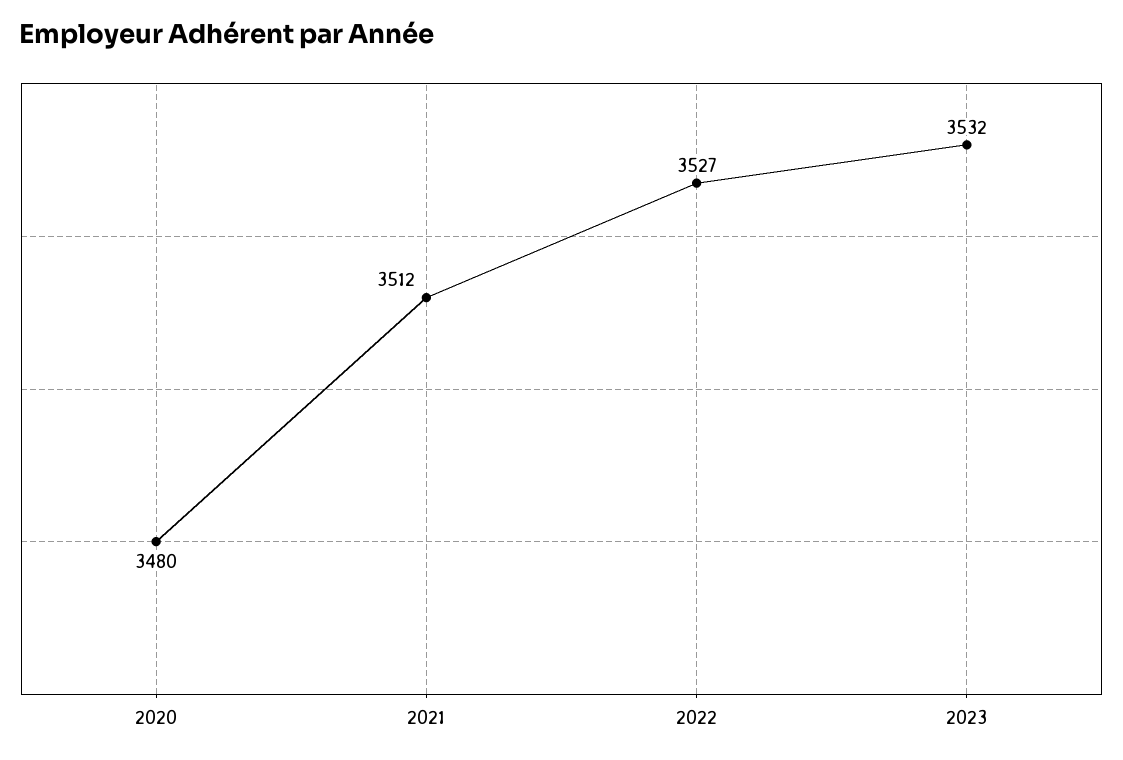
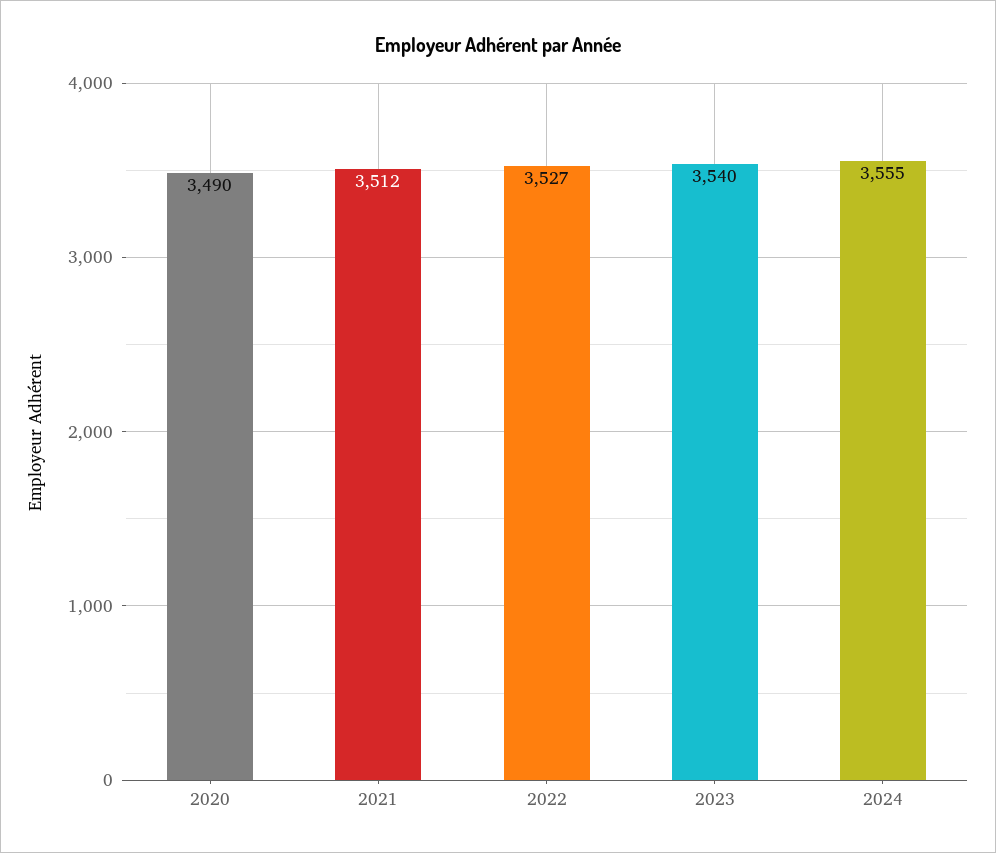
2020: 3480 -> 3490
2023: 3532 -> 3540
2024: none -> 3555

